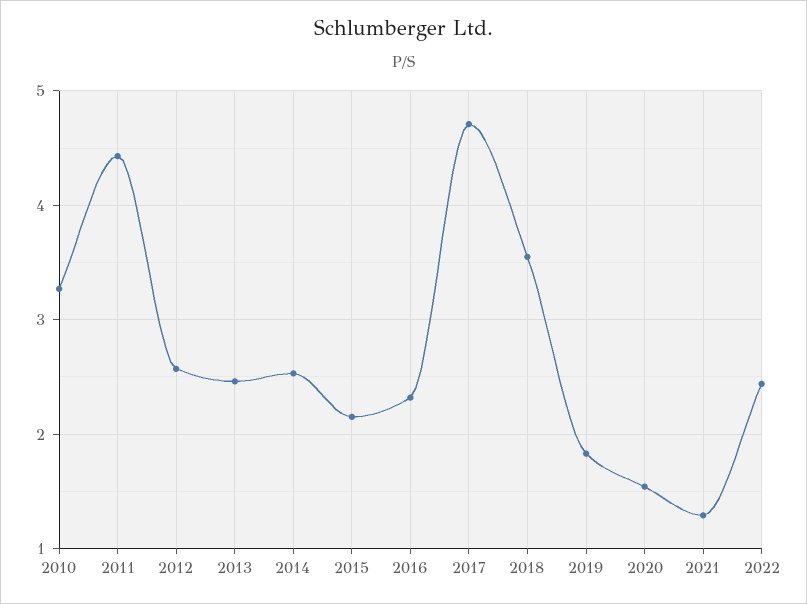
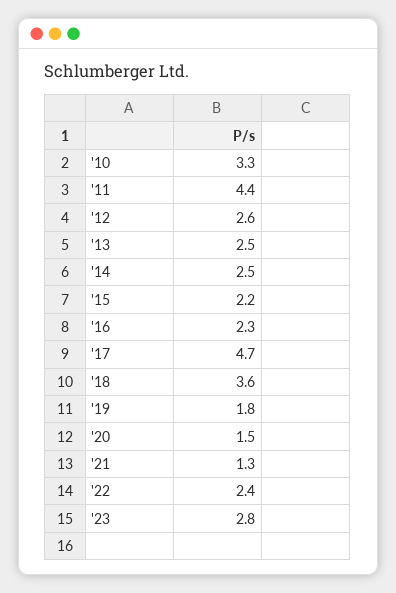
'23: none -> 2.8

